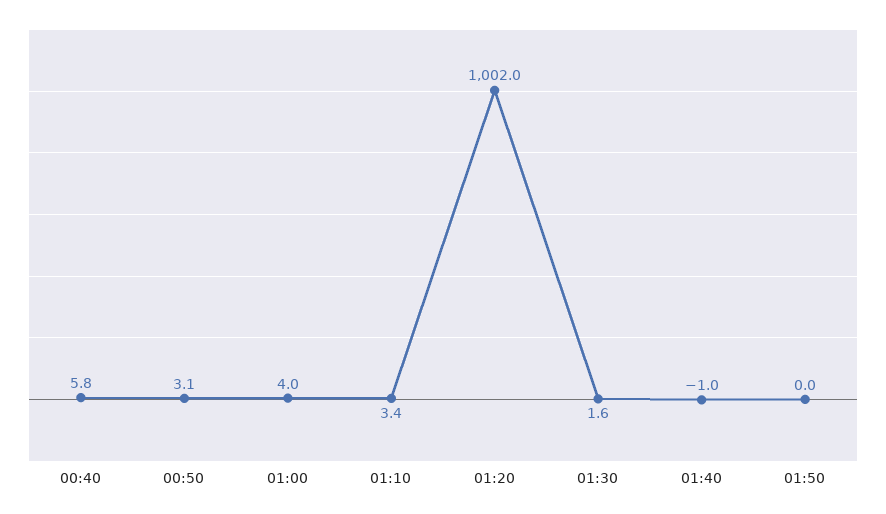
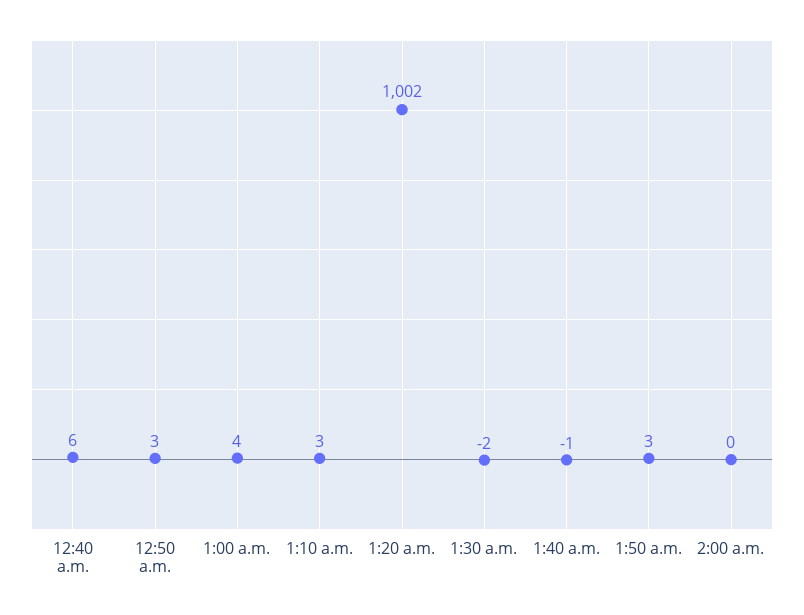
01:30: 1.6 -> -2
01:50: 0 -> 3
2:00 a.m.: none -> 0

